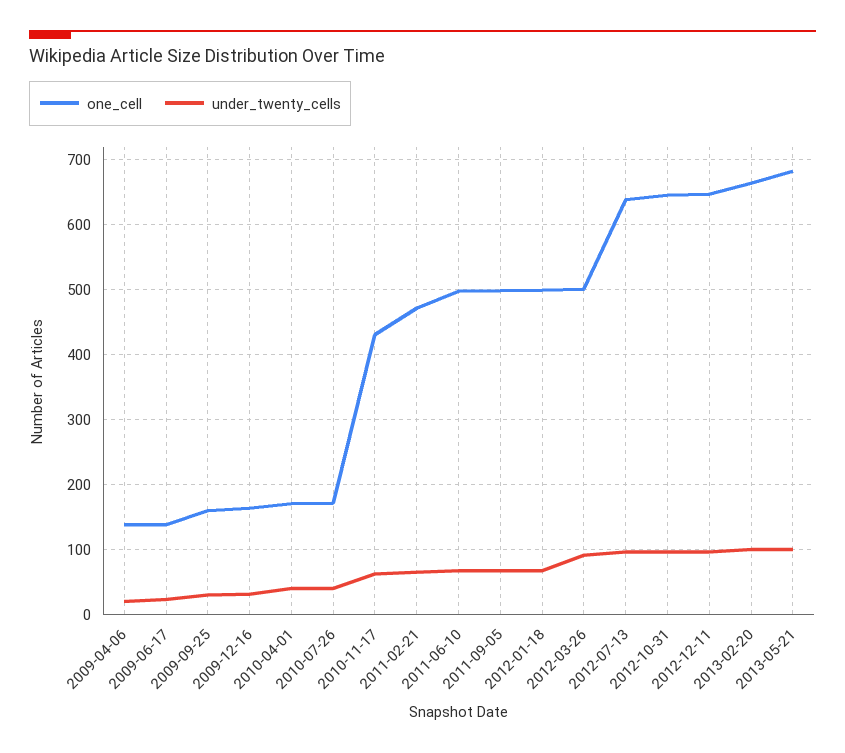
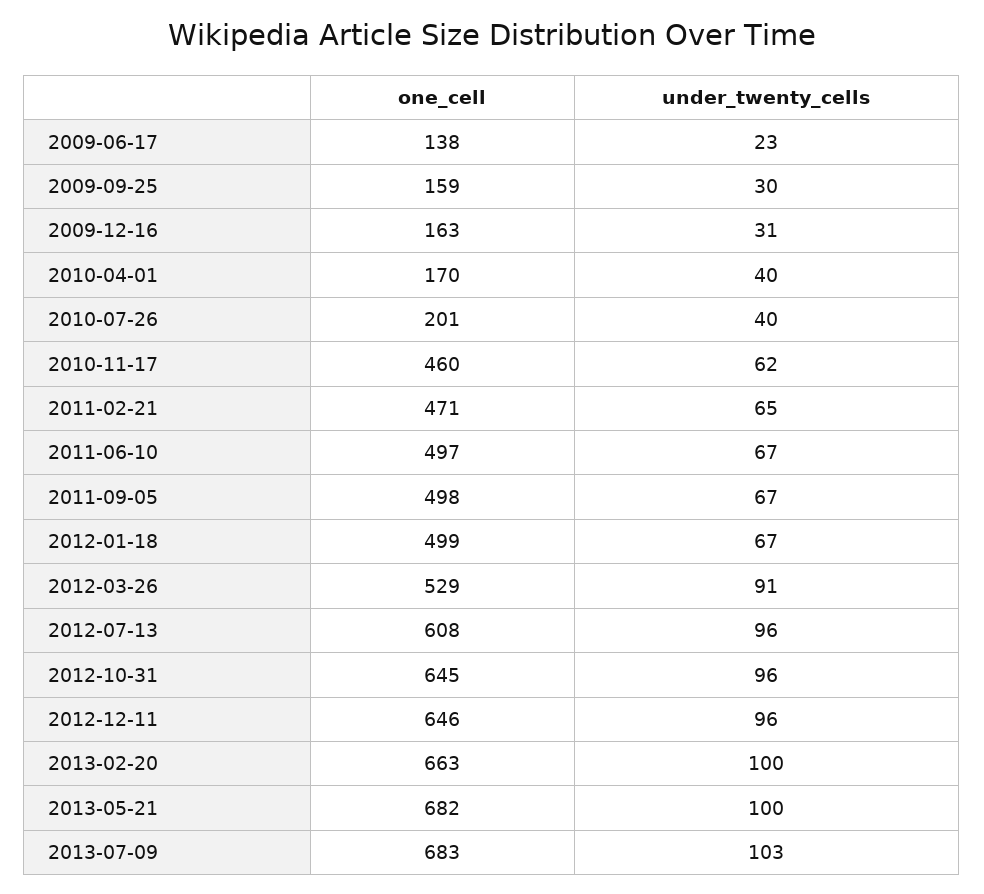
one_cell, 2009-04-06: 140 -> none
under_twenty_cells, 2009-04-06: 20 -> none
one_cell, 2010-07-26: 170 -> 201
one_cell, 2010-11-17: 430 -> 460
one_cell, 2012-03-26: 500 -> 529
one_cell, 2012-07-13: 640 -> 608
one_cell, 2013-07-09: none -> 683
under_twenty_cells, 2013-07-09: none -> 103

